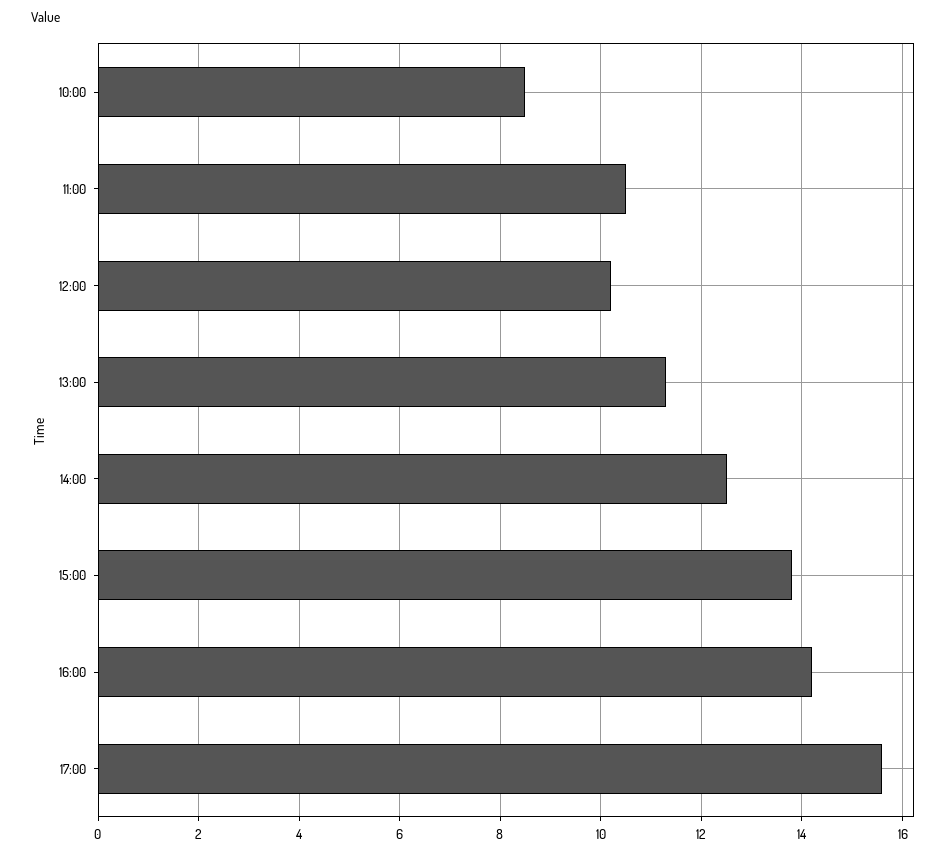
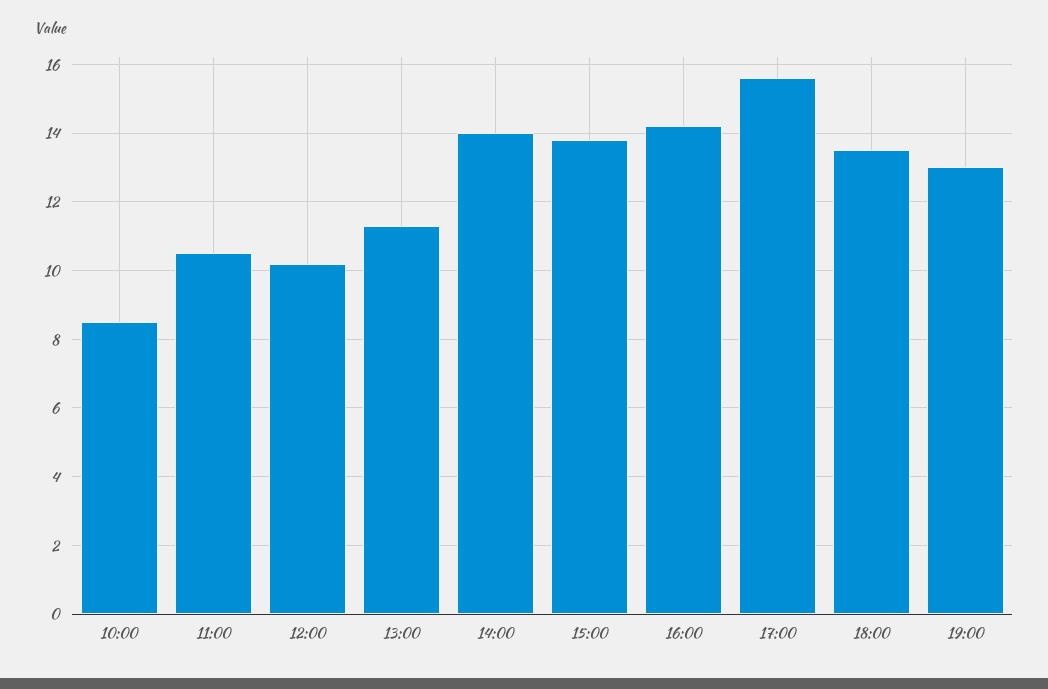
14:00: 12.5 -> 14
18:00: none -> 13.5
19:00: none -> 13

